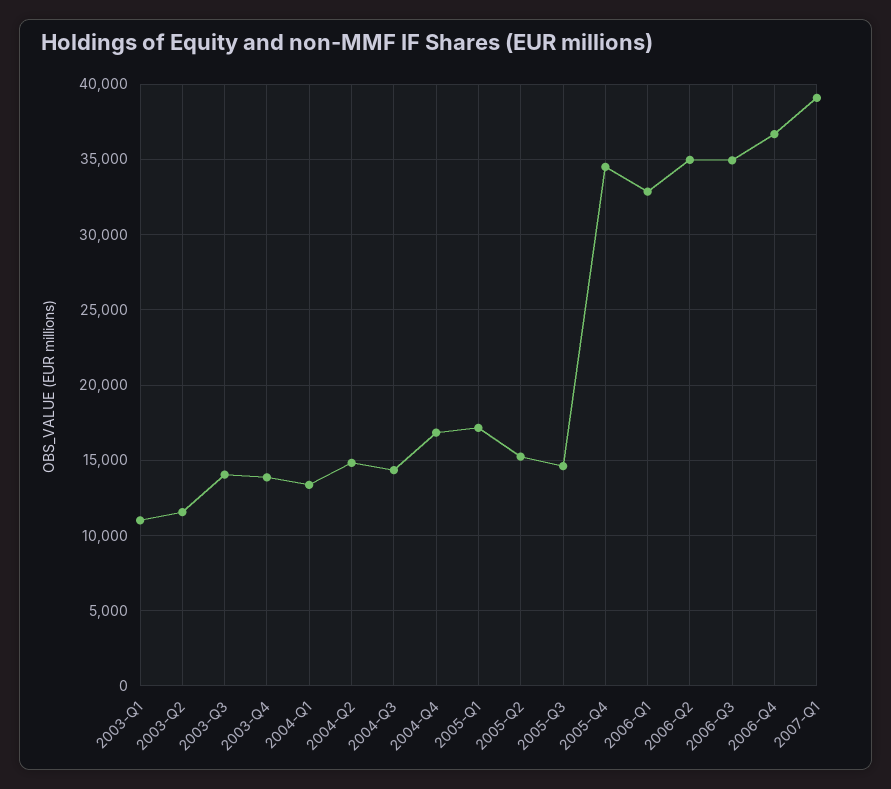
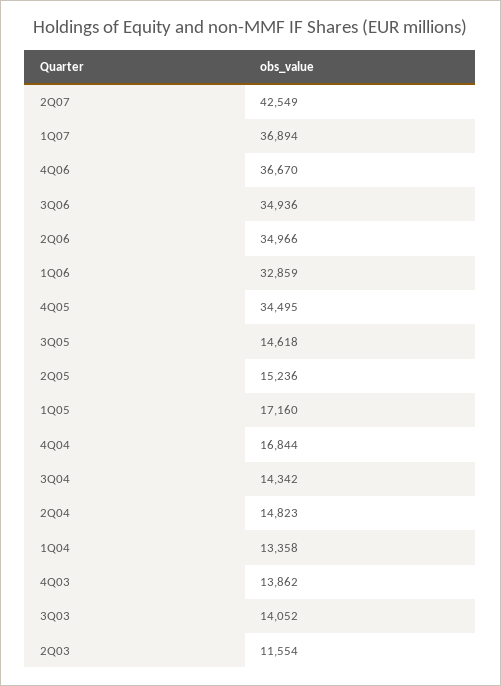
2003-Q1: 11000 -> none
2007-Q1: 39000 -> 36894
2Q07: none -> 42549

